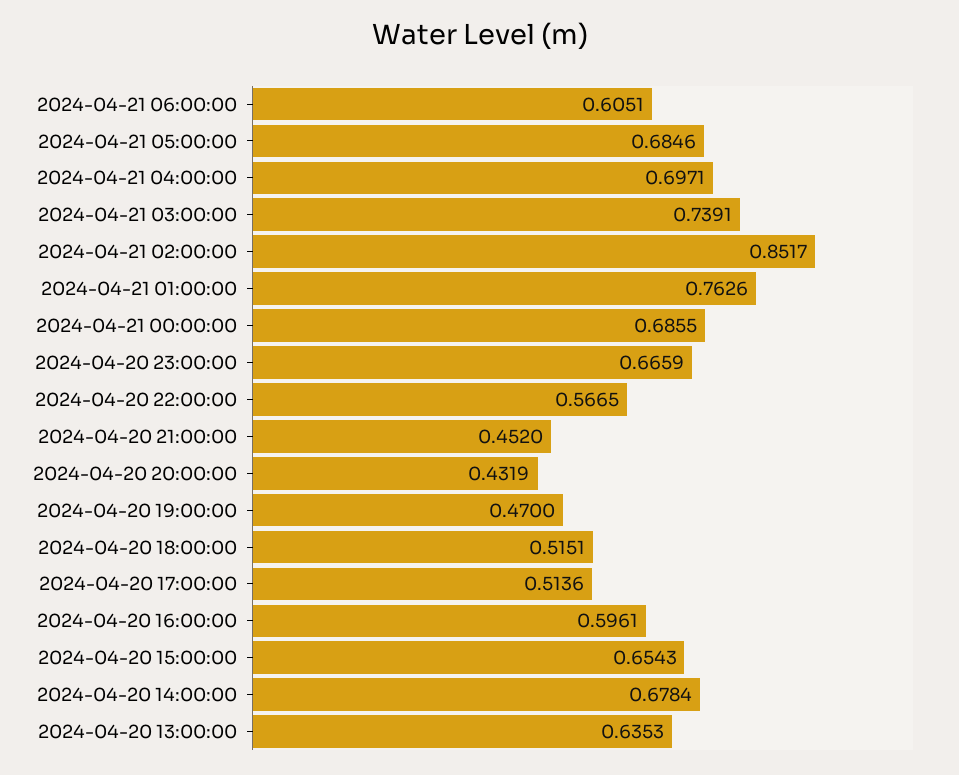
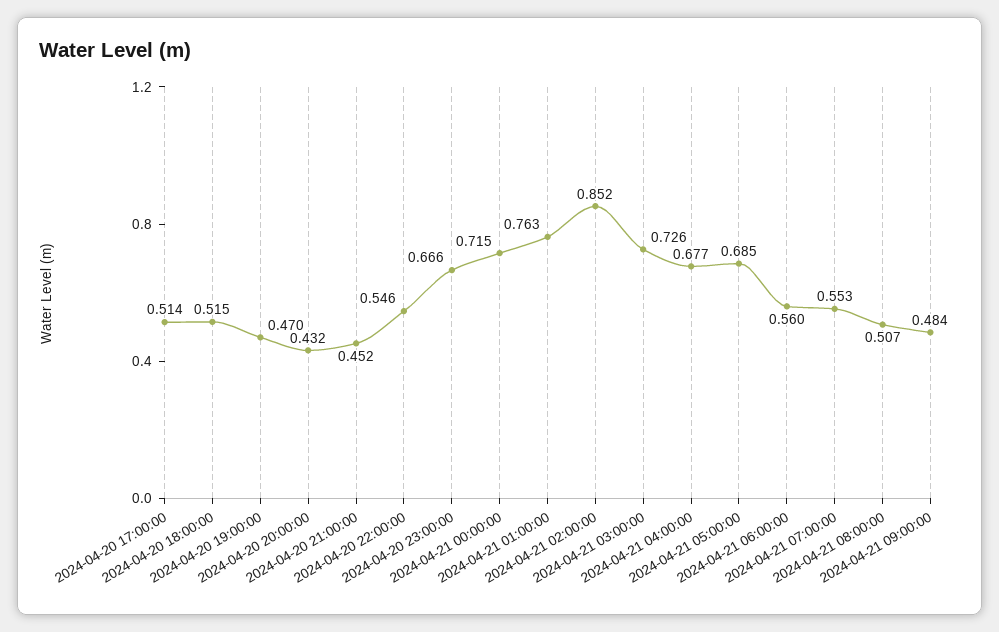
2024-04-21 06:00:00: 0.6051 -> 0.56
2024-04-21 04:00:00: 0.6971 -> 0.677
2024-04-21 03:00:00: 0.7391 -> 0.726
2024-04-21 00:00:00: 0.6855 -> 0.715
2024-04-20 22:00:00: 0.5665 -> 0.546
2024-04-20 16:00:00: 0.5961 -> none
2024-04-20 15:00:00: 0.6543 -> none
2024-04-20 14:00:00: 0.6784 -> none
2024-04-20 13:00:00: 0.6353 -> none
2024-04-21 07:00:00: none -> 0.553
2024-04-21 08:00:00: none -> 0.507
2024-04-21 09:00:00: none -> 0.484

